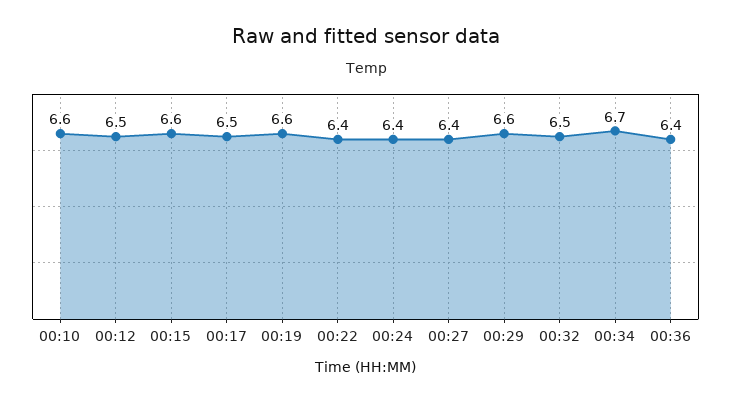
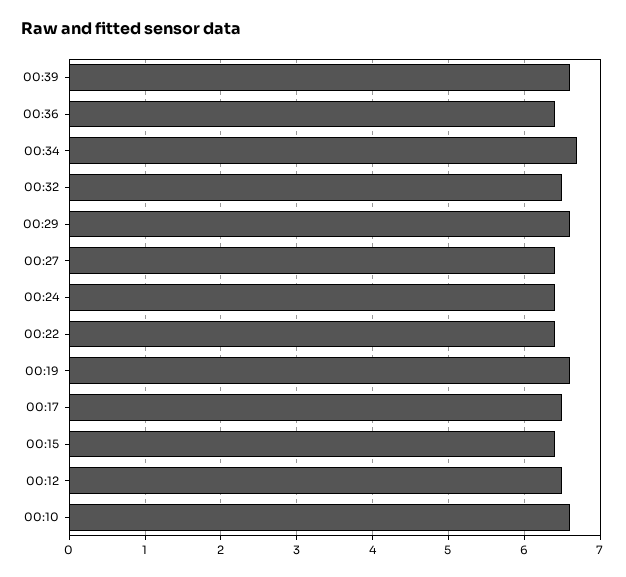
00:15: 6.6 -> 6.4
00:39: none -> 6.6

